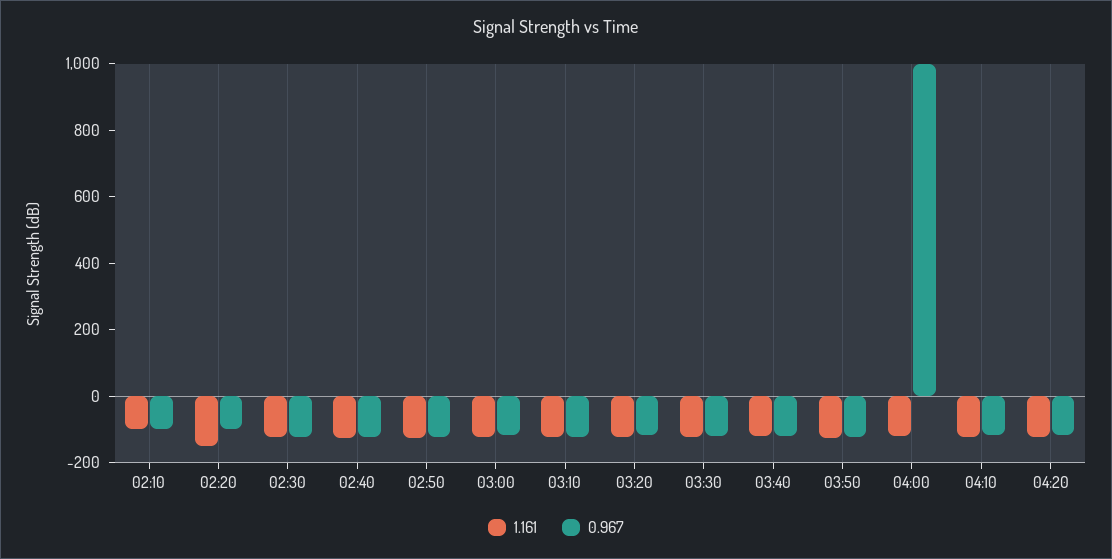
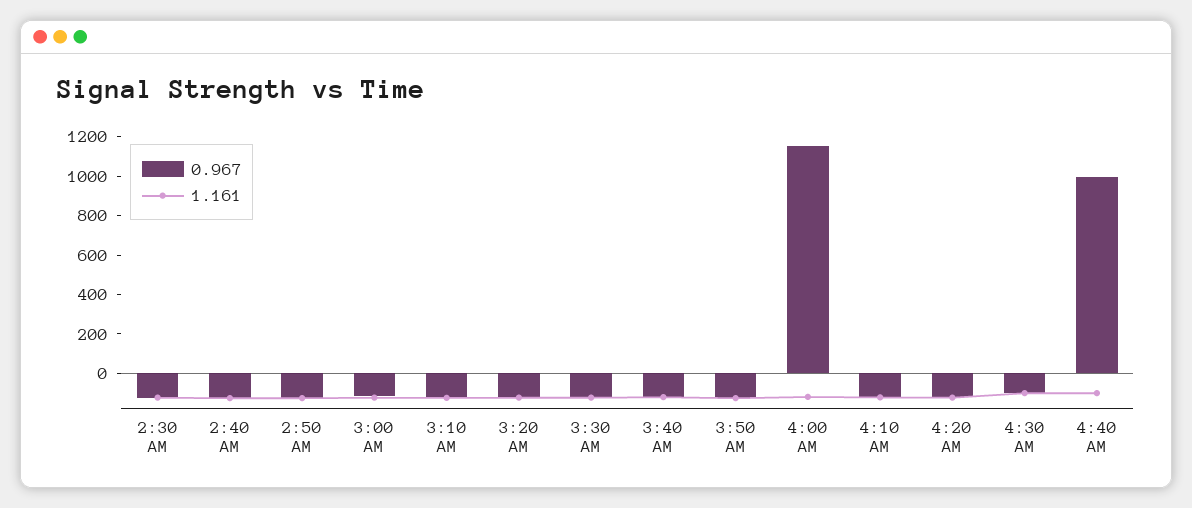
1.161, 02:10: -100 -> none
0.967, 02:10: -100 -> none
1.161, 02:20: -150 -> none
0.967, 02:20: -100 -> none
0.967, 04:00: 1000 -> 1150
0.967, 4:30 AM: none -> -100
1.161, 4:30 AM: none -> -100
0.967, 4:40 AM: none -> 1000
1.161, 4:40 AM: none -> -100

